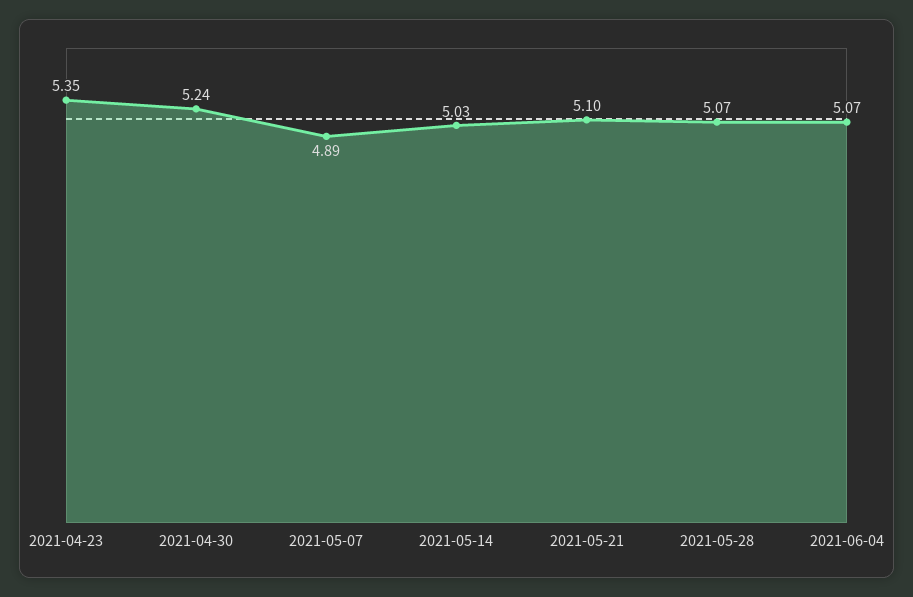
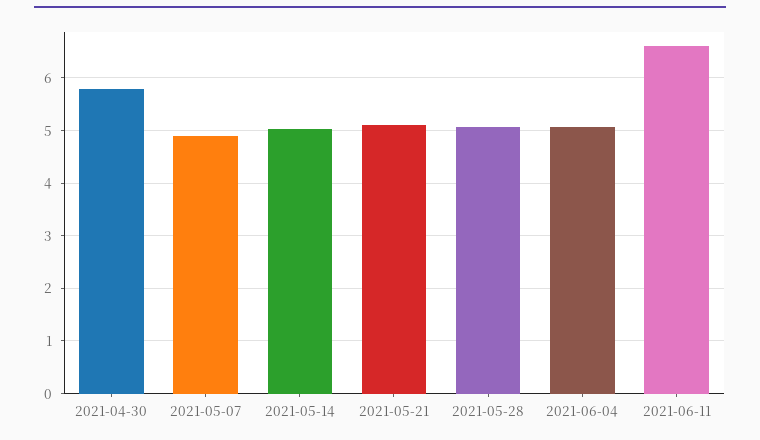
2021-04-23: 5.35 -> none
2021-04-30: 5.24 -> 5.8
2021-06-11: none -> 6.6

